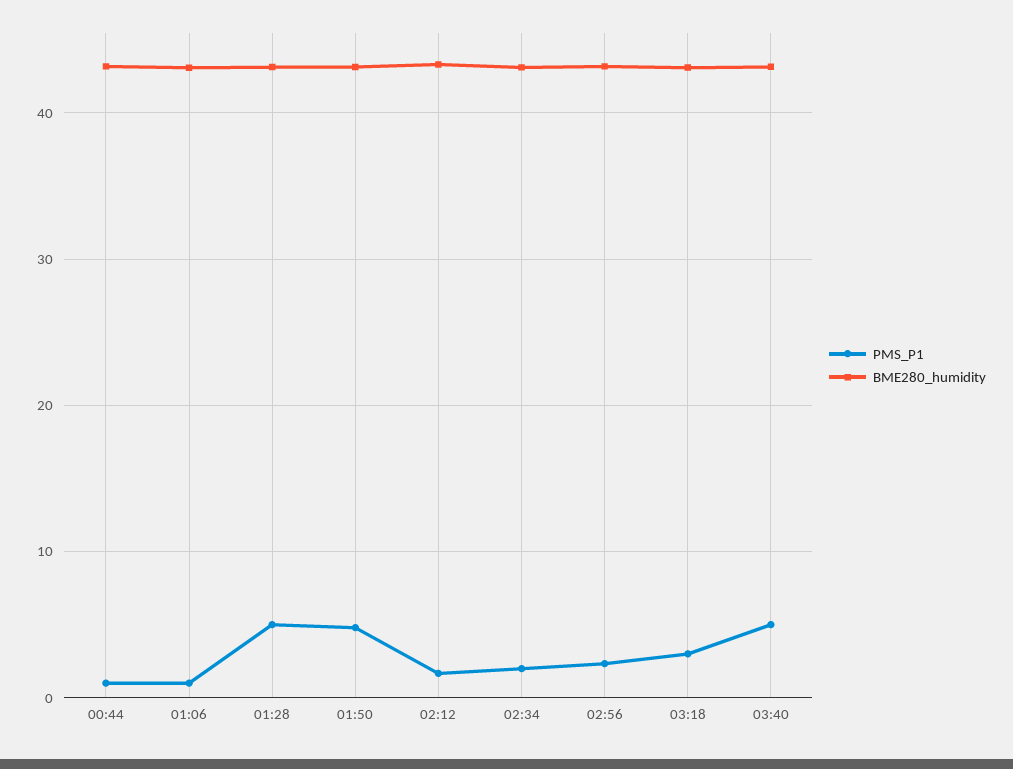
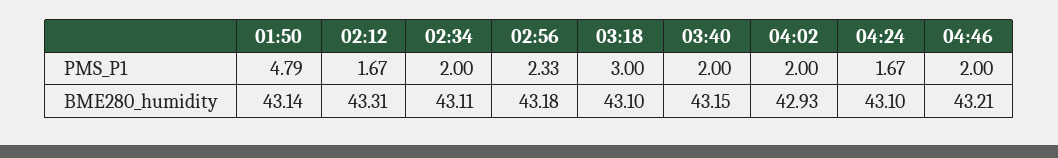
PMS_P1, 00:44: 1 -> none
BME280_humidity, 00:44: 43 -> none
PMS_P1, 01:06: 1 -> none
BME280_humidity, 01:06: 43 -> none
PMS_P1, 01:28: 5 -> none
BME280_humidity, 01:28: 43 -> none
PMS_P1, 03:40: 5 -> 2
PMS_P1, 04:02: none -> 2
PMS_P1, 04:24: none -> 1.67
PMS_P1, 04:46: none -> 2
BME280_humidity, 04:02: none -> 42.93
BME280_humidity, 04:24: none -> 43.1
BME280_humidity, 04:46: none -> 43.21

